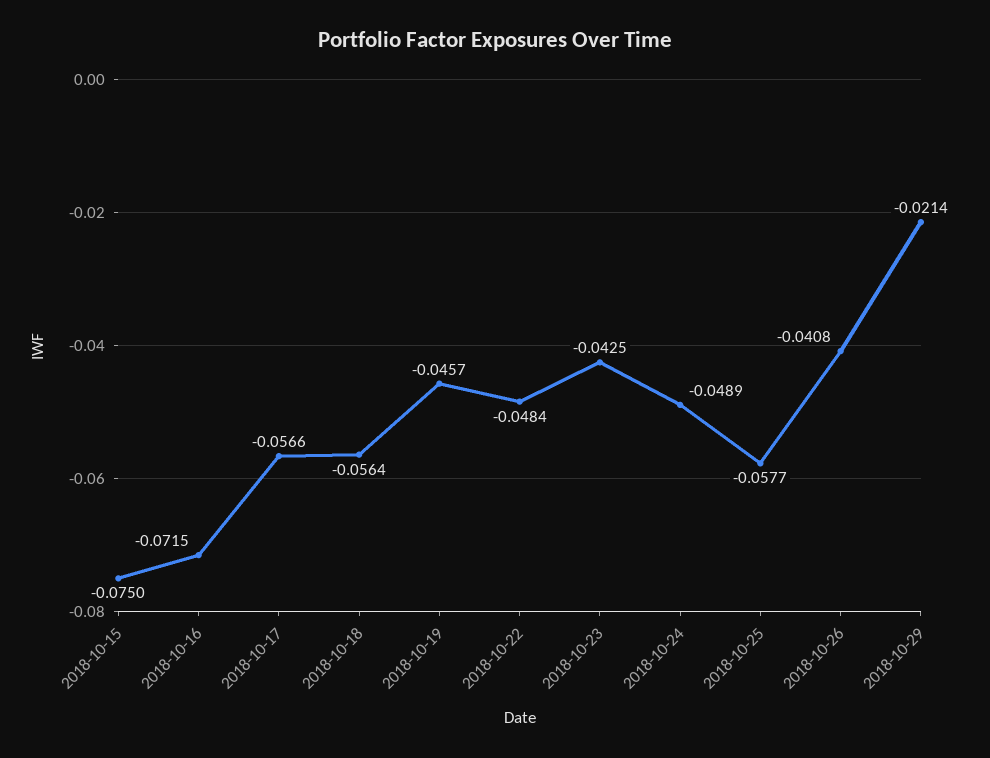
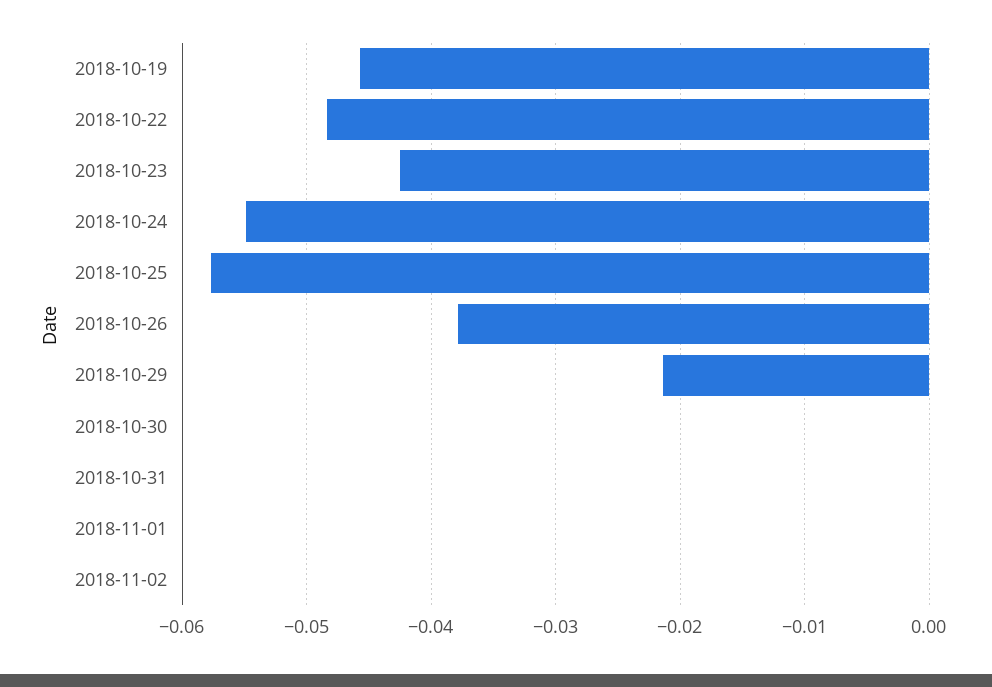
2018-10-15: -0.075 -> none
2018-10-16: -0.0715 -> none
2018-10-17: -0.0566 -> none
2018-10-18: -0.0564 -> none
2018-10-24: -0.0489 -> -0.055
2018-10-26: -0.0408 -> -0.038
2018-10-30: none -> 0
2018-10-31: none -> 0
2018-11-01: none -> 0
2018-11-02: none -> 0

